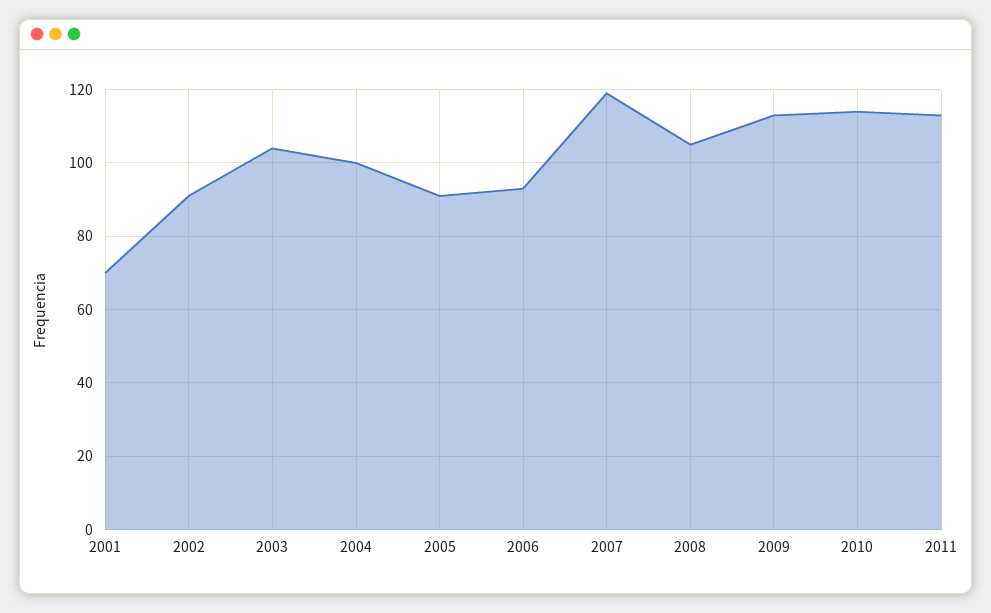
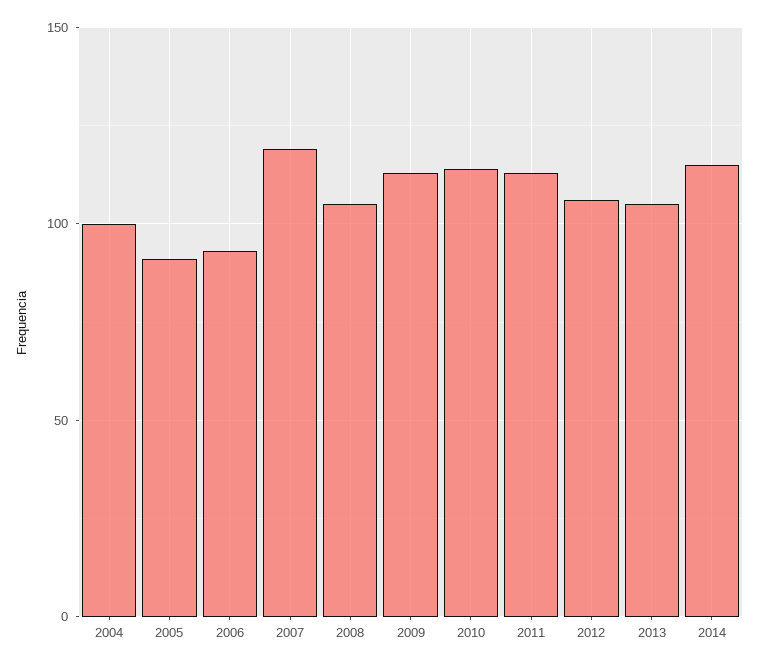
2001: 70 -> none
2002: 90 -> none
2003: 105 -> none
2012: none -> 105
2013: none -> 105
2014: none -> 115

